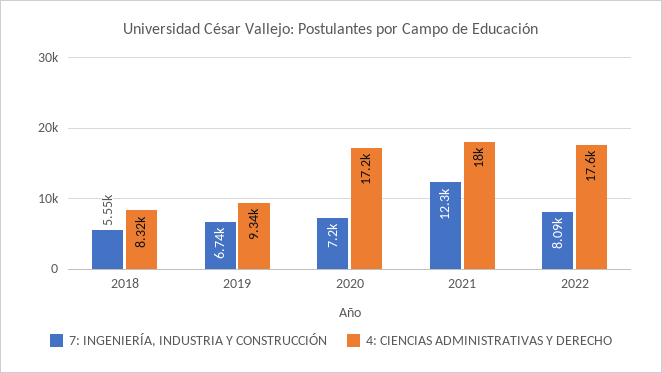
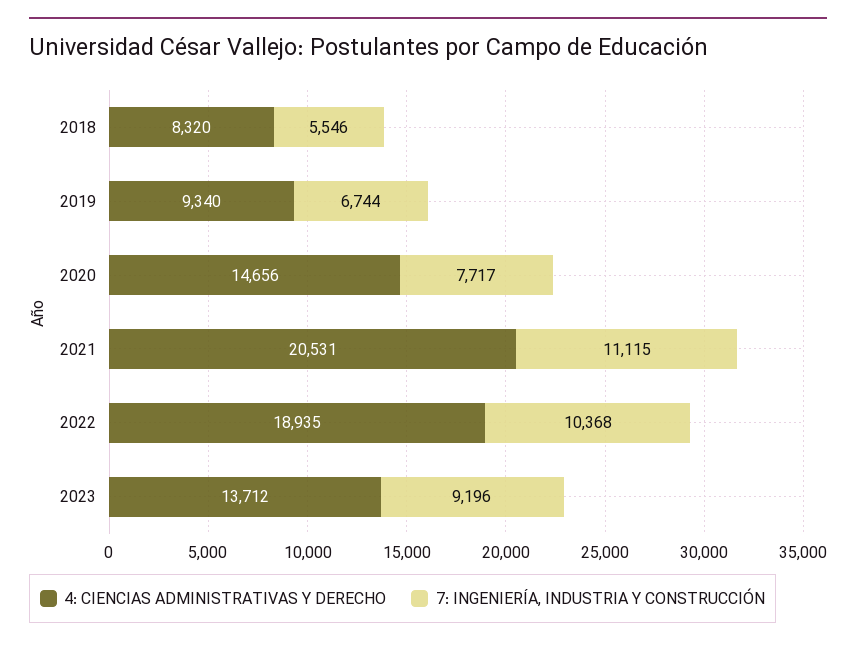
7: INGENIERÍA, INDUSTRIA Y CONSTRUCCIÓN, 2020: 7200 -> 7717
4: CIENCIAS ADMINISTRATIVAS Y DERECHO, 2020: 17200 -> 14656
7: INGENIERÍA, INDUSTRIA Y CONSTRUCCIÓN, 2021: 12300 -> 11115
4: CIENCIAS ADMINISTRATIVAS Y DERECHO, 2021: 18000 -> 20531
7: INGENIERÍA, INDUSTRIA Y CONSTRUCCIÓN, 2022: 8090 -> 10368
4: CIENCIAS ADMINISTRATIVAS Y DERECHO, 2022: 17600 -> 18935
4: CIENCIAS ADMINISTRATIVAS Y DERECHO, 2023: none -> 13712
7: INGENIERÍA, INDUSTRIA Y CONSTRUCCIÓN, 2023: none -> 9196

